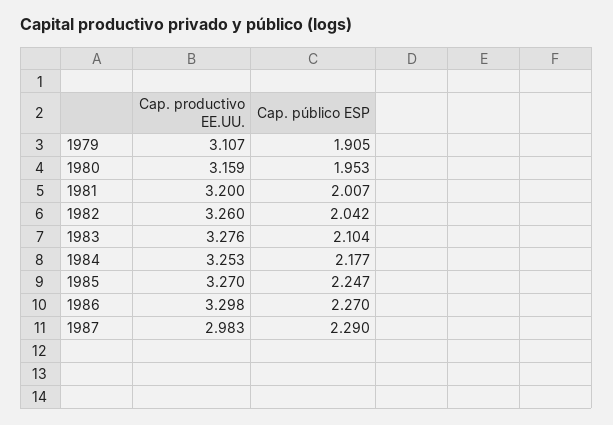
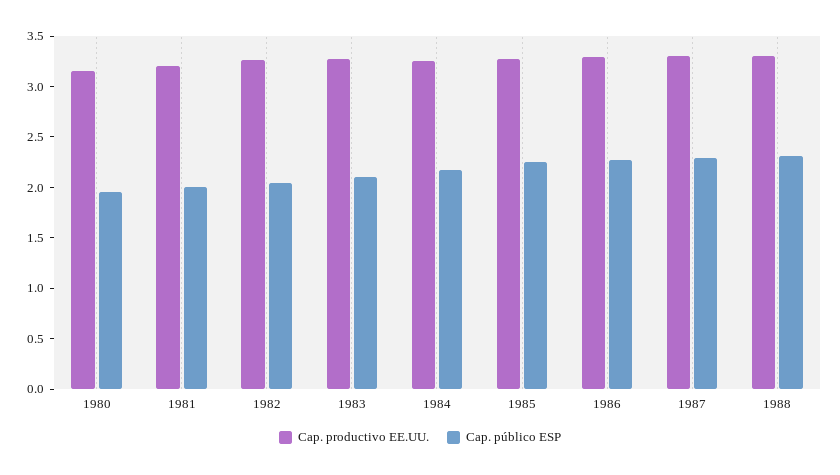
Cap. productivo EE.UU., 1979: 3.107 -> none
Cap. público ESP, 1979: 1.905 -> none
Cap. productivo EE.UU., 1987: 2.983 -> 3.3
Cap. productivo EE.UU., 1988: none -> 3.3
Cap. público ESP, 1988: none -> 2.3

